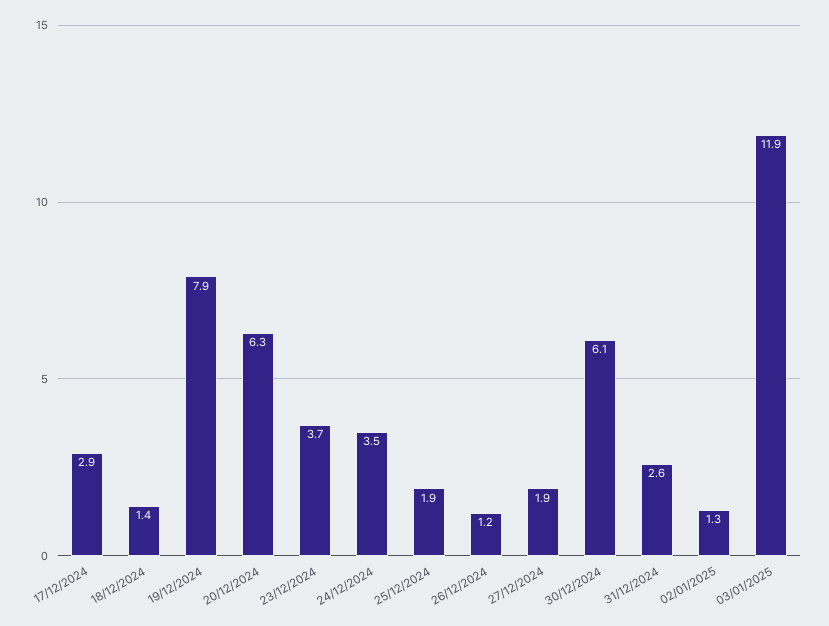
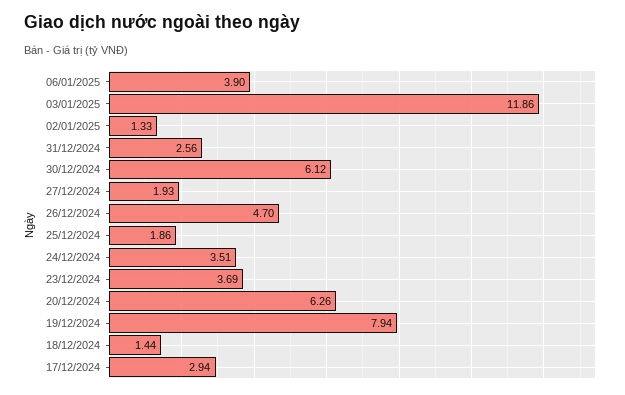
26/12/2024: 1.2 -> 4.7
06/01/2025: none -> 3.9

